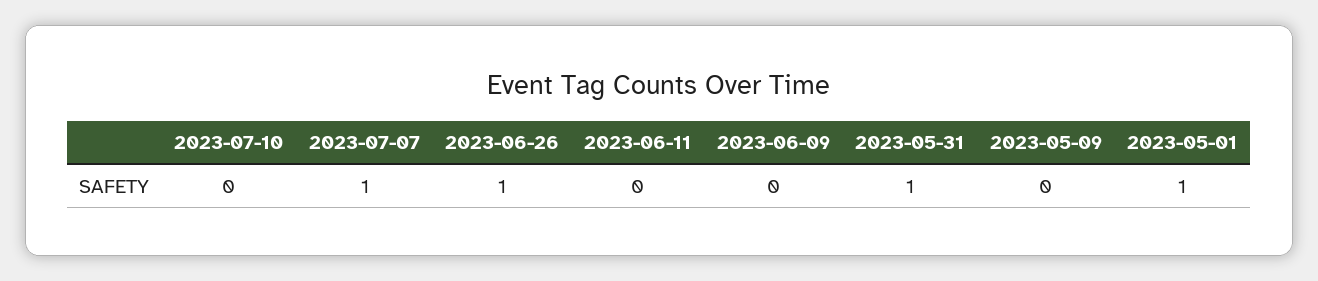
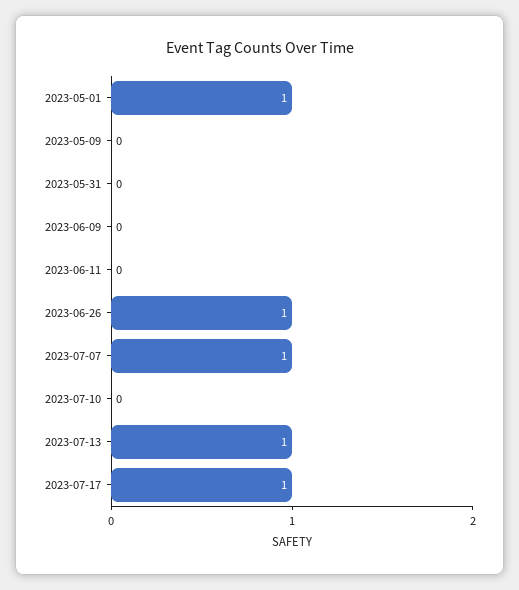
2023-05-31: 1 -> 0
2023-07-13: none -> 1
2023-07-17: none -> 1

